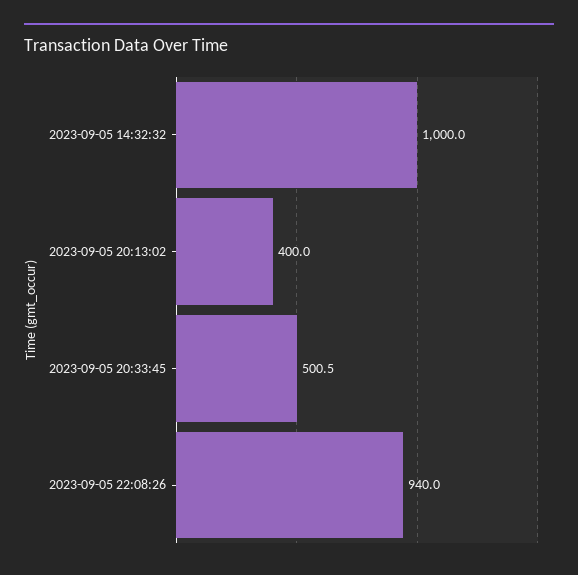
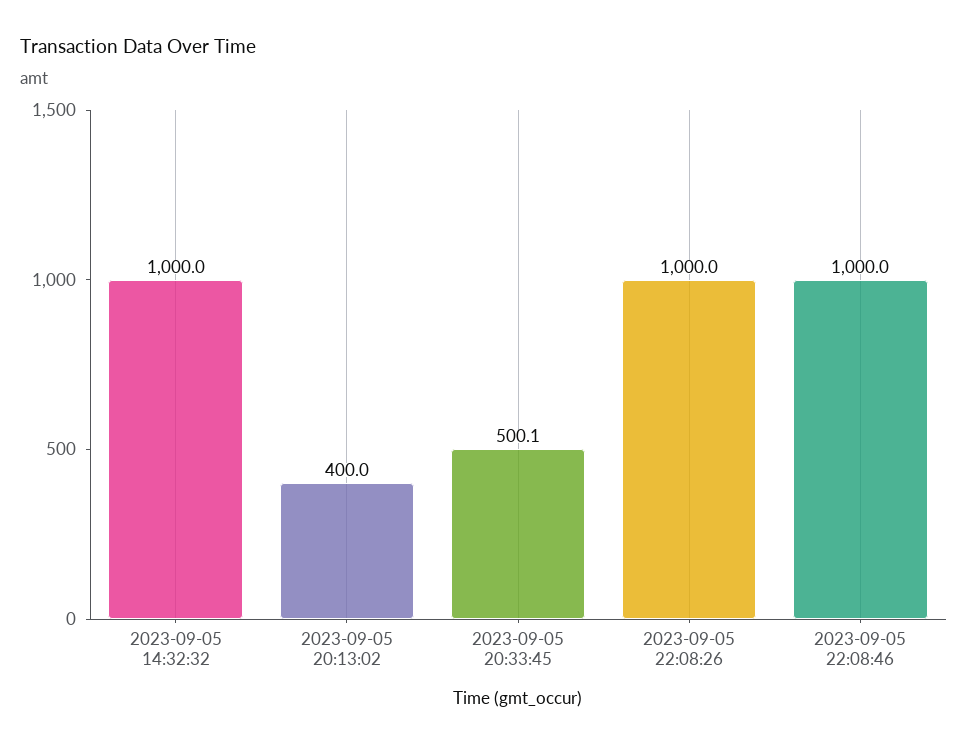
2023-09-05 20:33:45: 500.5 -> 500.1
2023-09-05 22:08:26: 940 -> 1000
2023-09-05 22:08:46: none -> 1000

